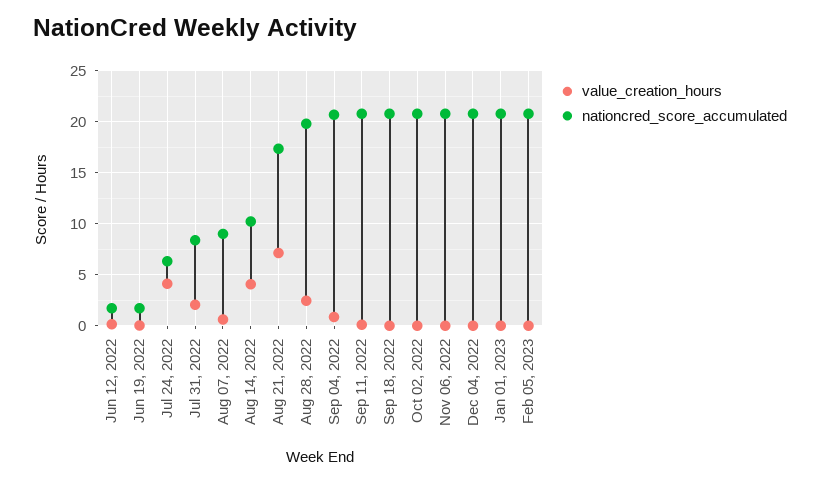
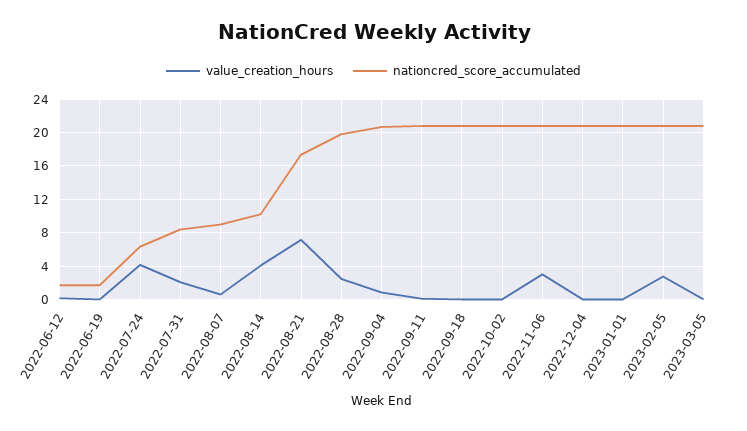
value_creation_hours, Nov 06, 2022: 0 -> 3
value_creation_hours, Feb 05, 2023: 0 -> 3
value_creation_hours, 2023-03-05: none -> 0
nationcred_score_accumulated, 2023-03-05: none -> 21

